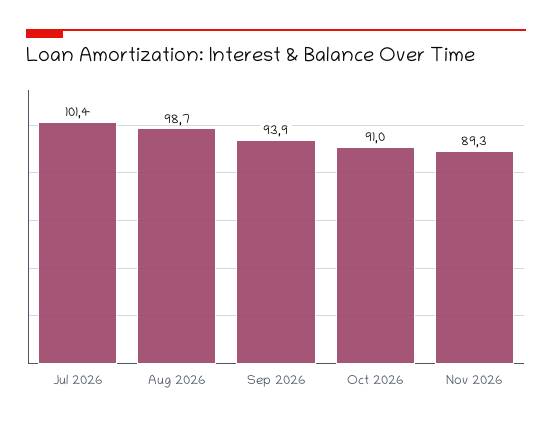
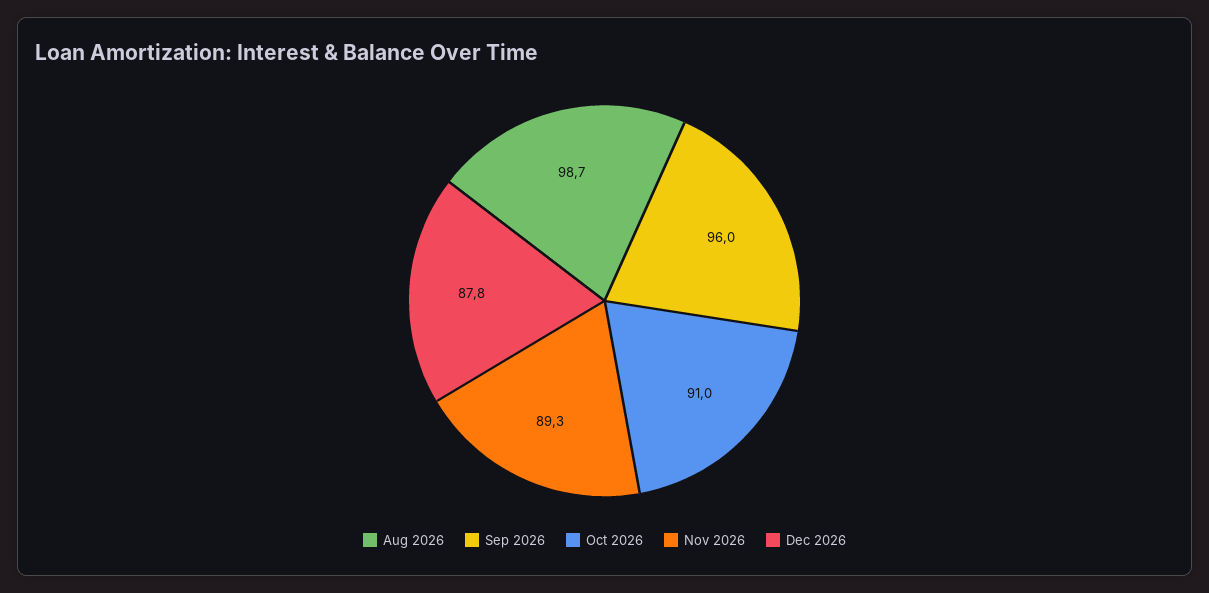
Jul 2026: 101.4 -> none
Sep 2026: 93.9 -> 96
Dec 2026: none -> 87.8

